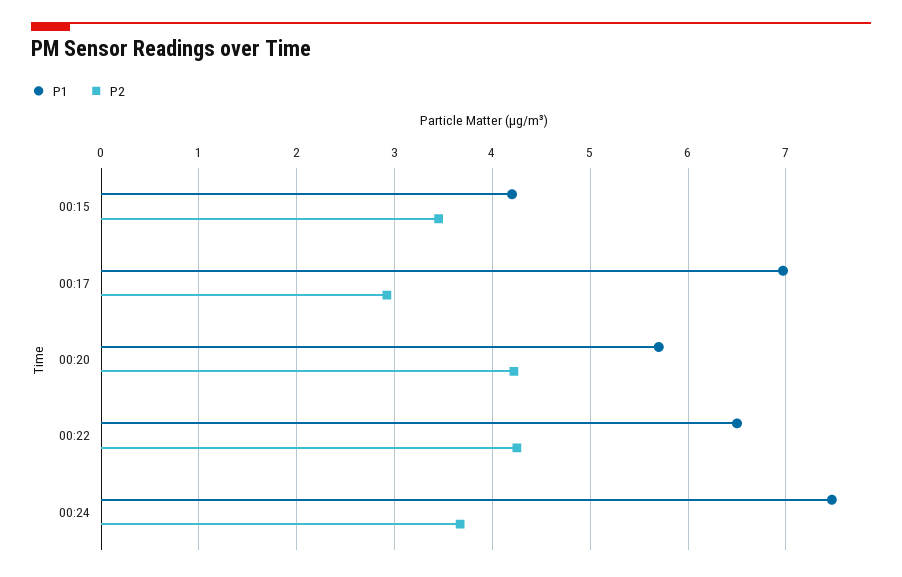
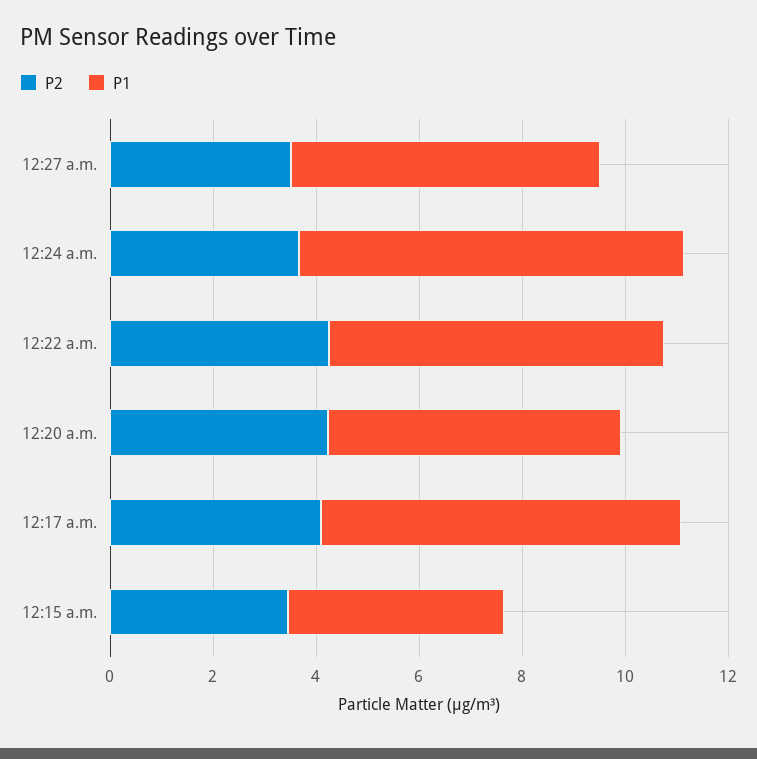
P2, 00:17: 2.9 -> 4
P2, 12:27 a.m.: none -> 3.5
P1, 12:27 a.m.: none -> 6

